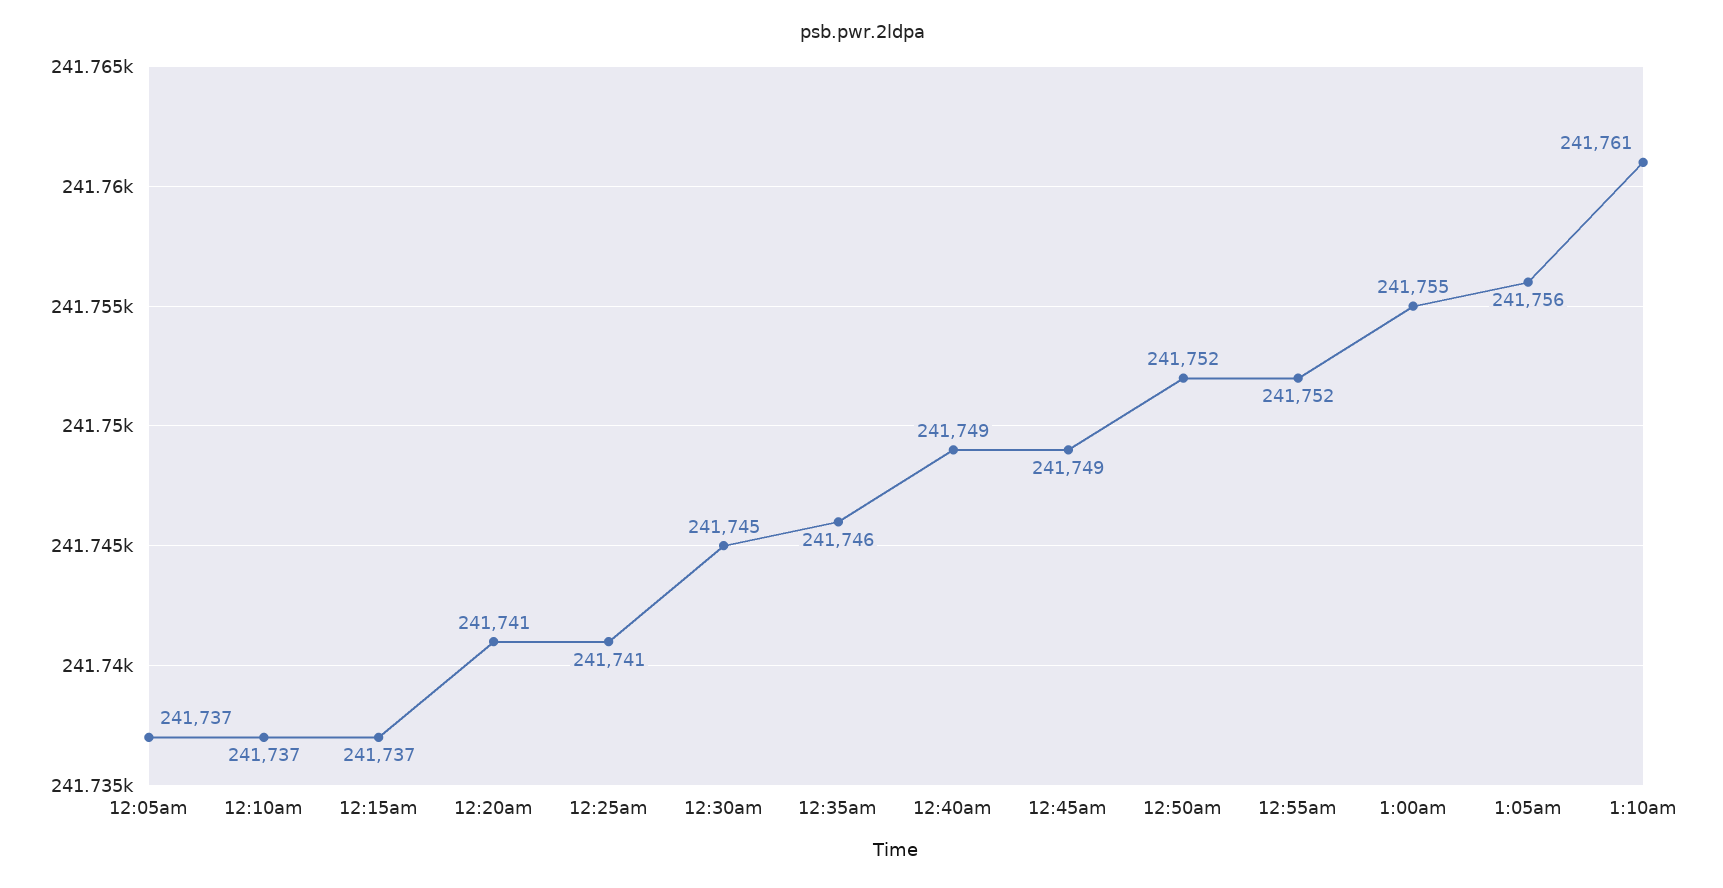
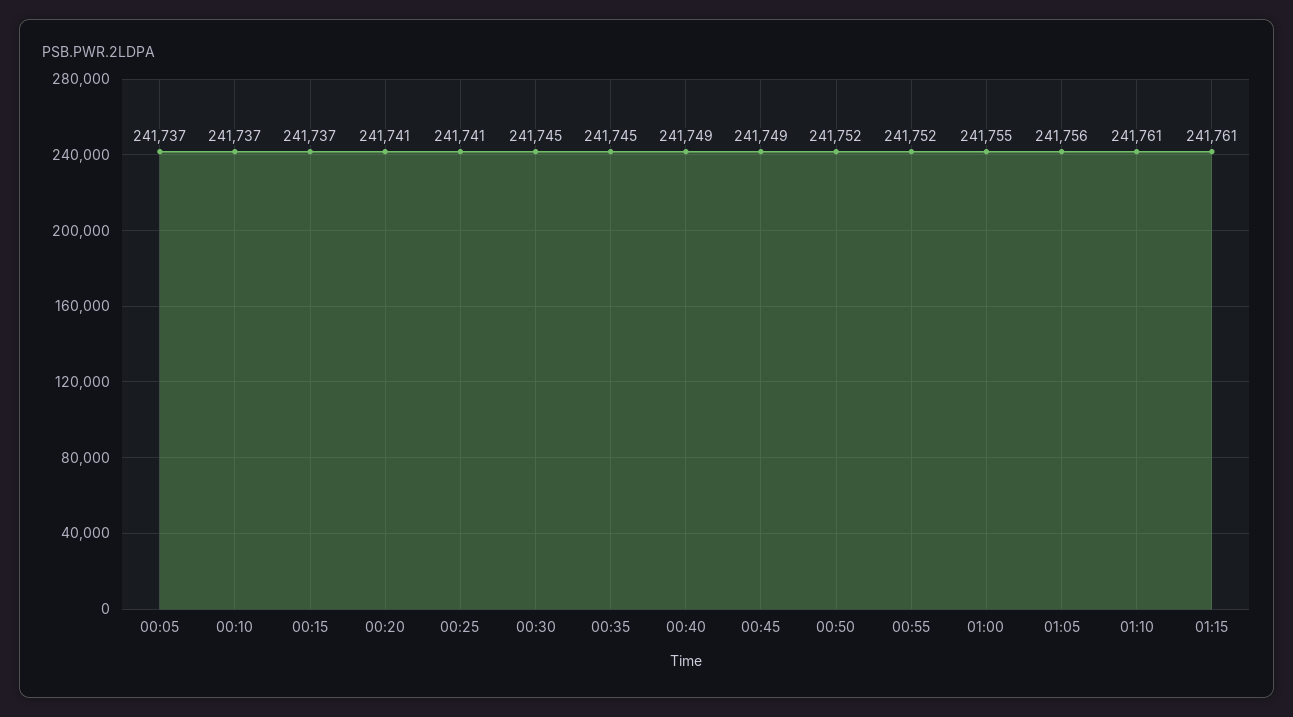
12:35am: 241746 -> 241745
01:15: none -> 241761

